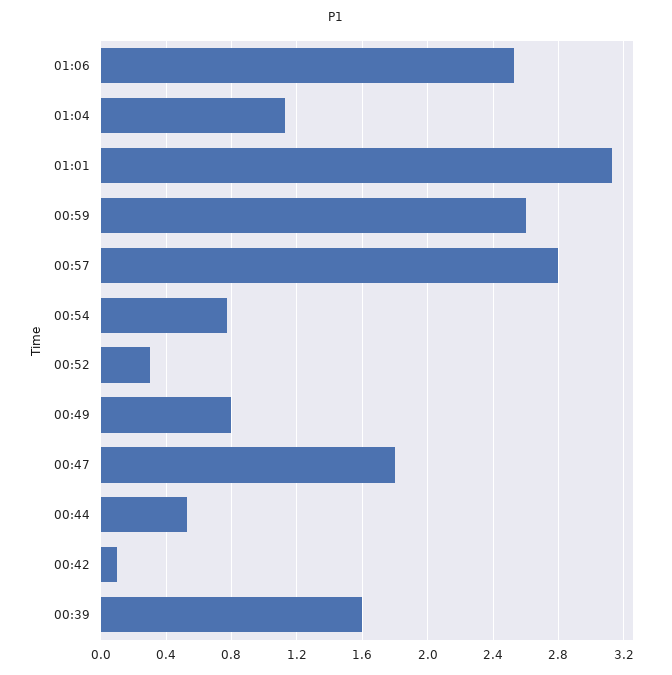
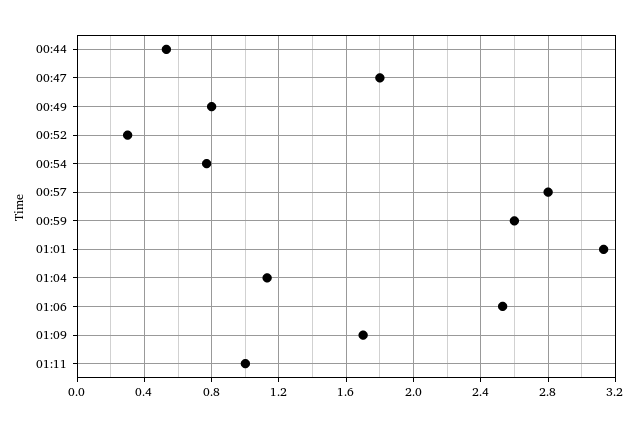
00:42: 0.1 -> none
00:39: 1.6 -> none
01:09: none -> 1.7
01:11: none -> 1

